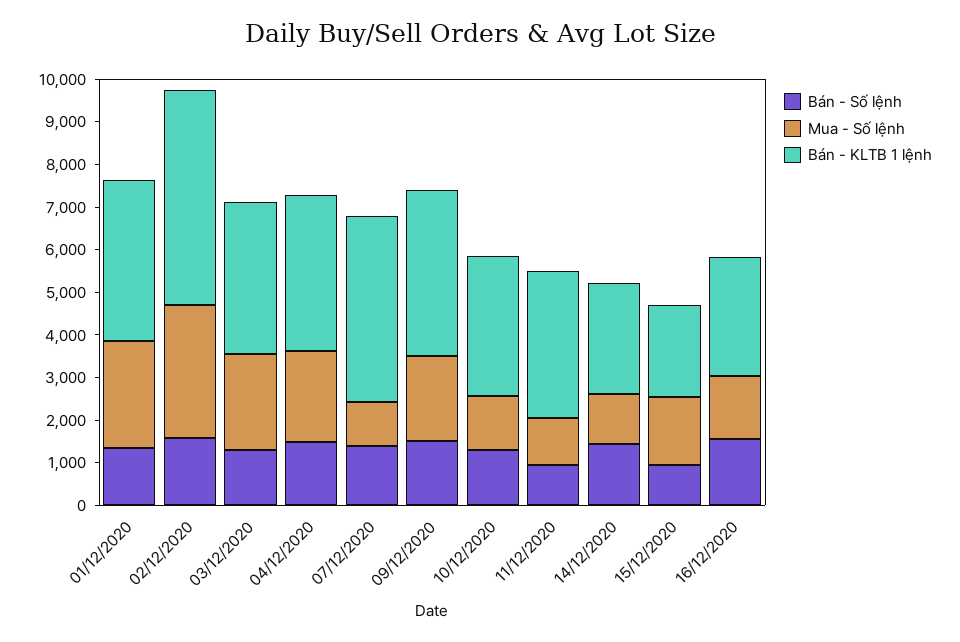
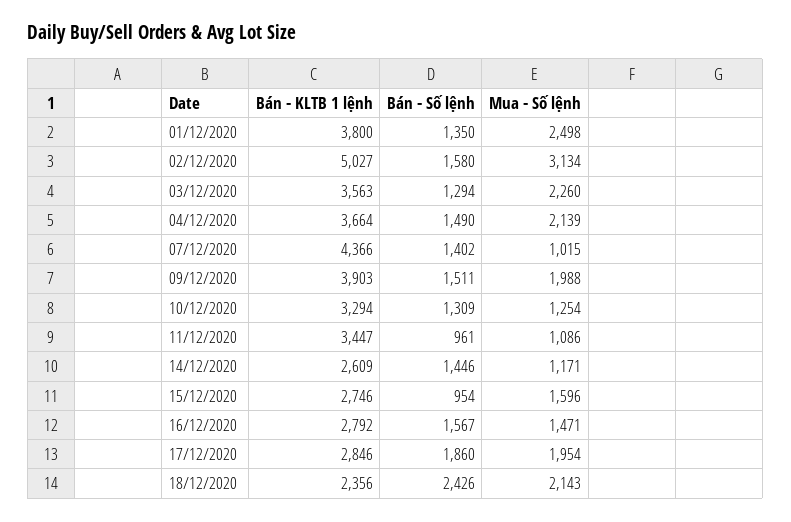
Bán - KLTB 1 lệnh, 15/12/2020: 2200 -> 2746
Bán - KLTB 1 lệnh, 17/12/2020: none -> 2846
Bán - Số lệnh, 17/12/2020: none -> 1860
Mua - Số lệnh, 17/12/2020: none -> 1954
Bán - KLTB 1 lệnh, 18/12/2020: none -> 2356
Bán - Số lệnh, 18/12/2020: none -> 2426
Mua - Số lệnh, 18/12/2020: none -> 2143

